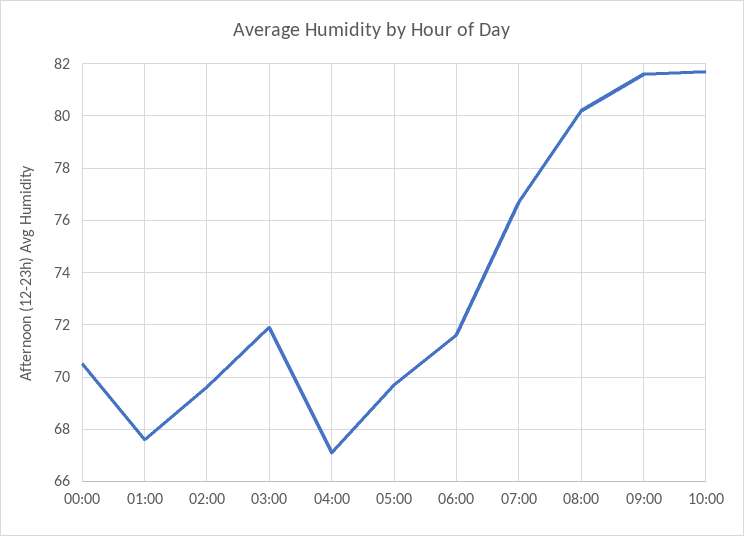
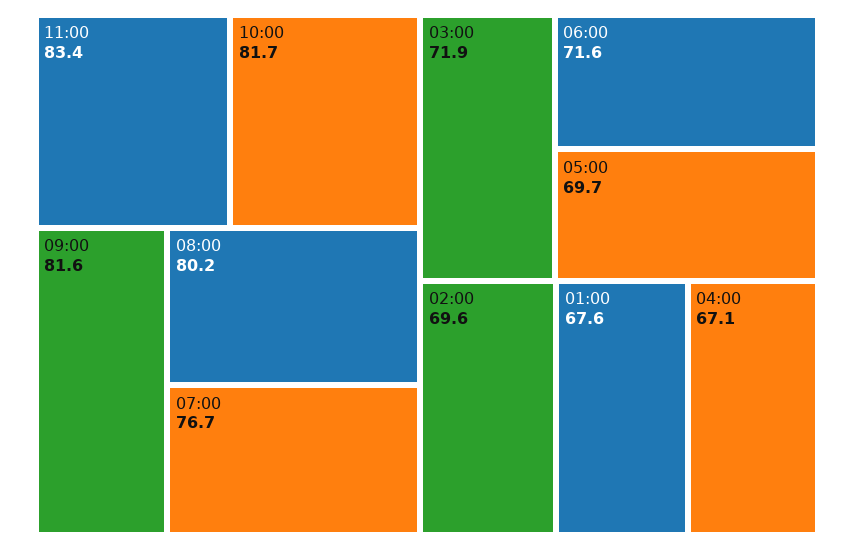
00:00: 70.5 -> none
11:00: none -> 83.4

